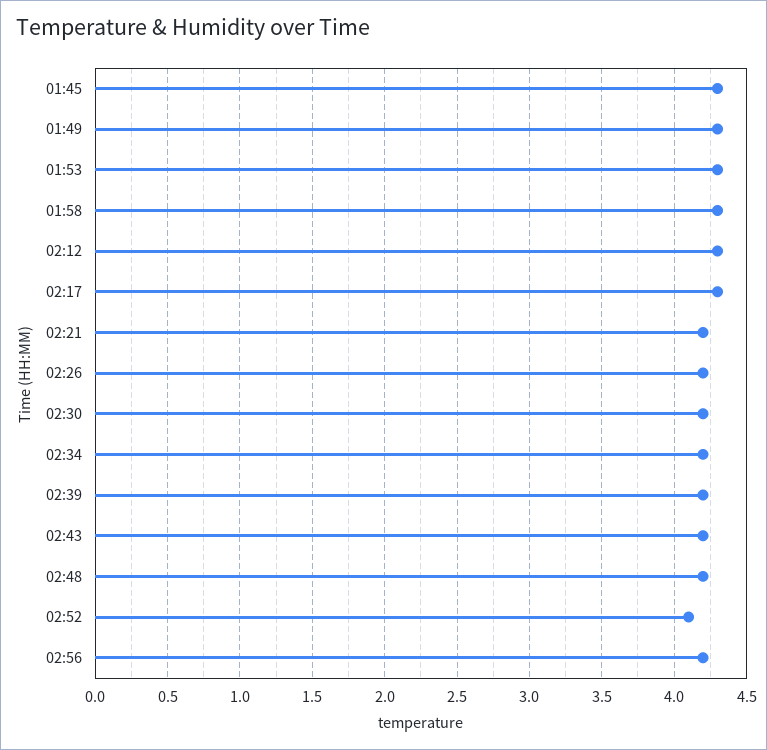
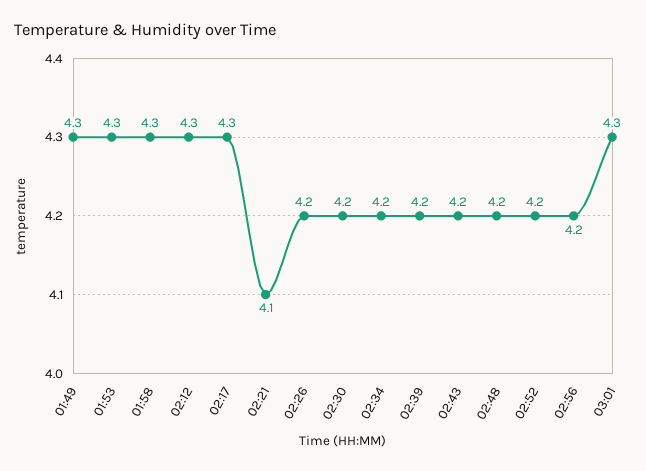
01:45: 4.3 -> none
02:21: 4.2 -> 4.1
02:52: 4.1 -> 4.2
03:01: none -> 4.3

